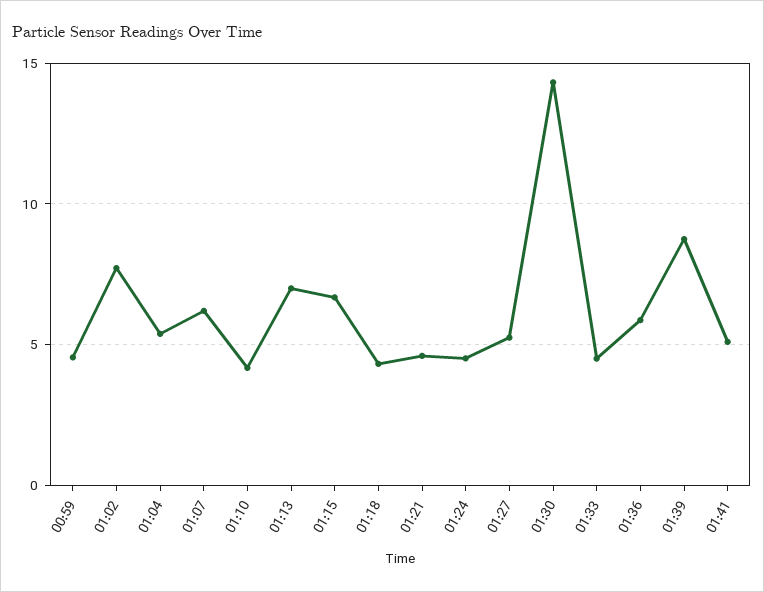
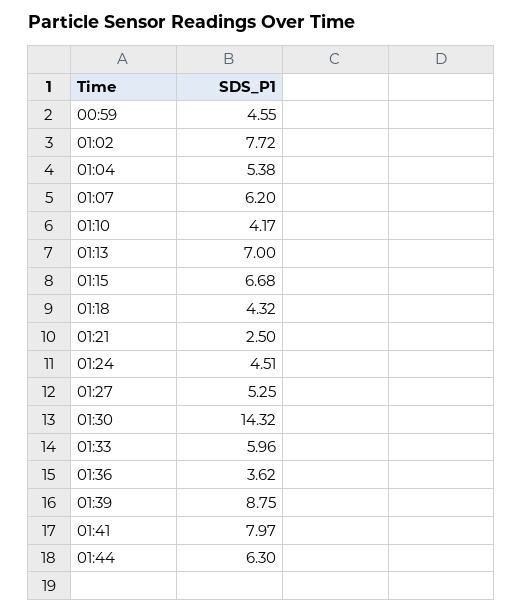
01:21: 4.5 -> 2.5
01:33: 4.5 -> 5.96
01:36: 6 -> 3.62
01:41: 5 -> 7.97
01:44: none -> 6.3

